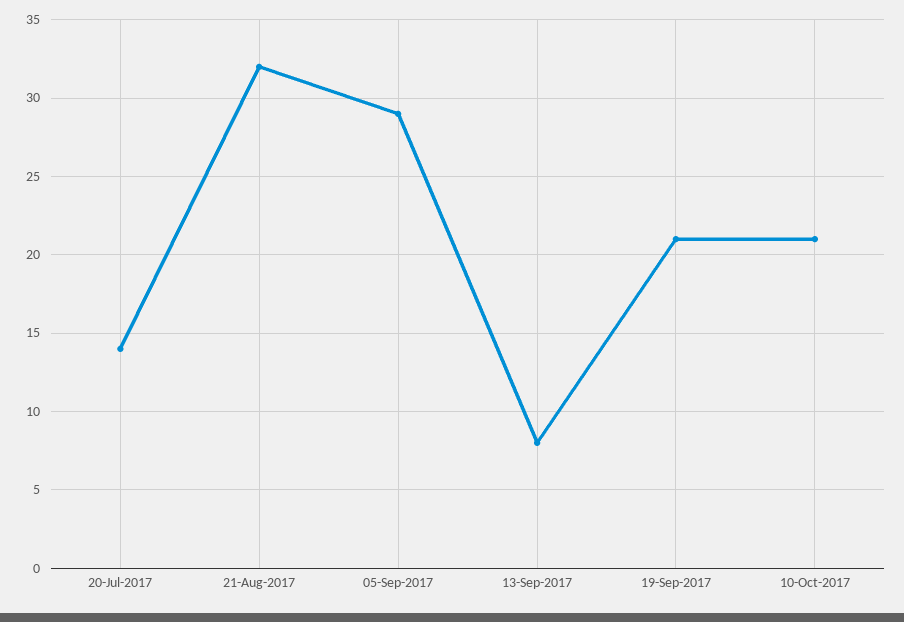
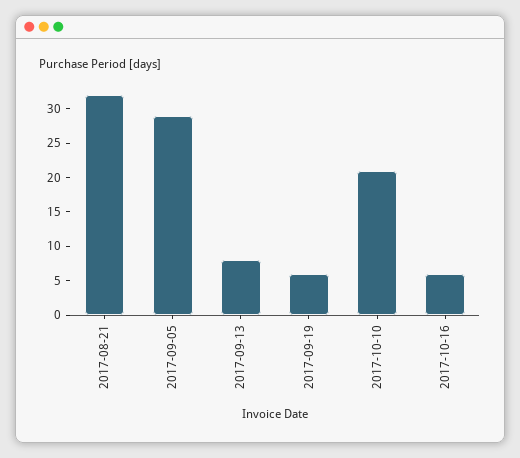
20-Jul-2017: 14 -> none
19-Sep-2017: 21 -> 5
2017-10-16: none -> 5

